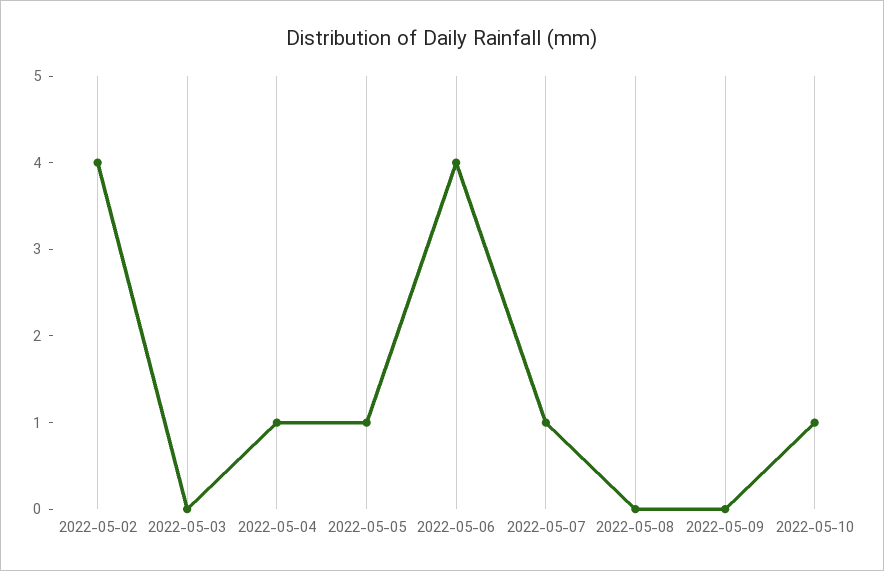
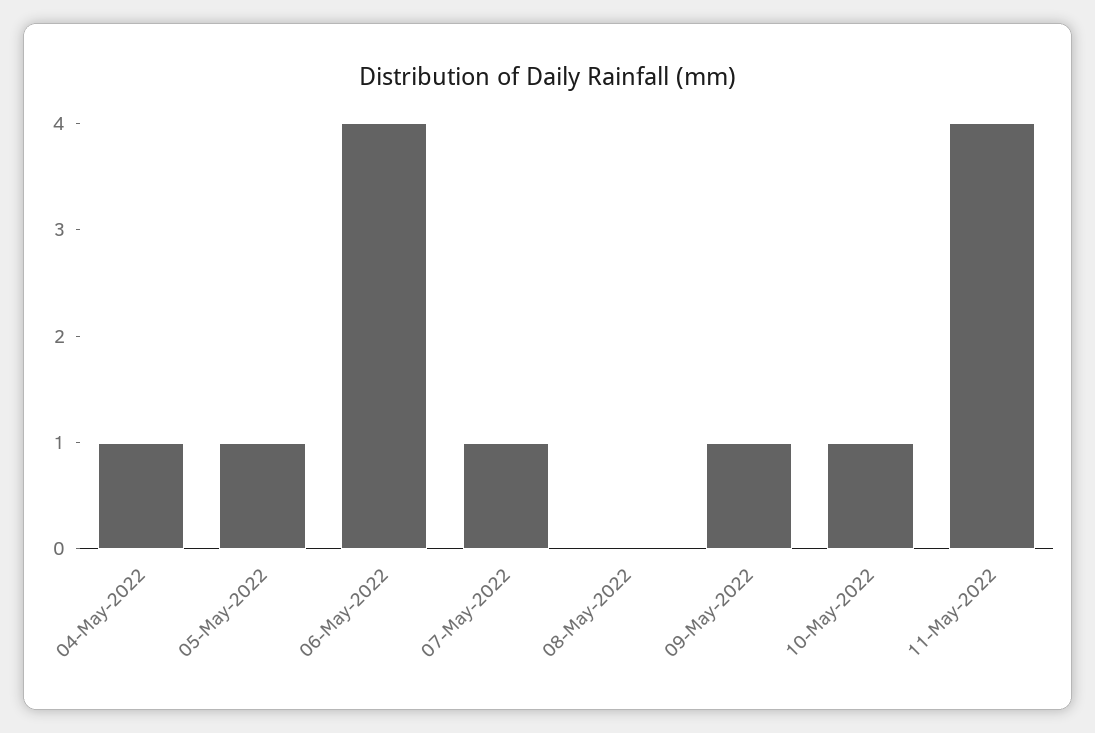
2022-05-02: 4 -> none
2022-05-03: 0 -> none
2022-05-09: 0 -> 1
11-May-2022: none -> 4

